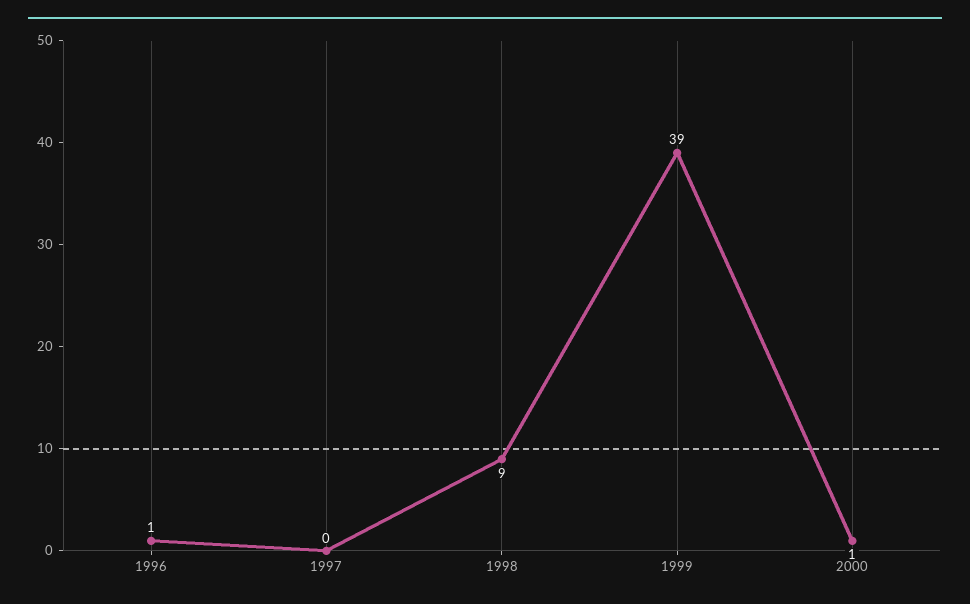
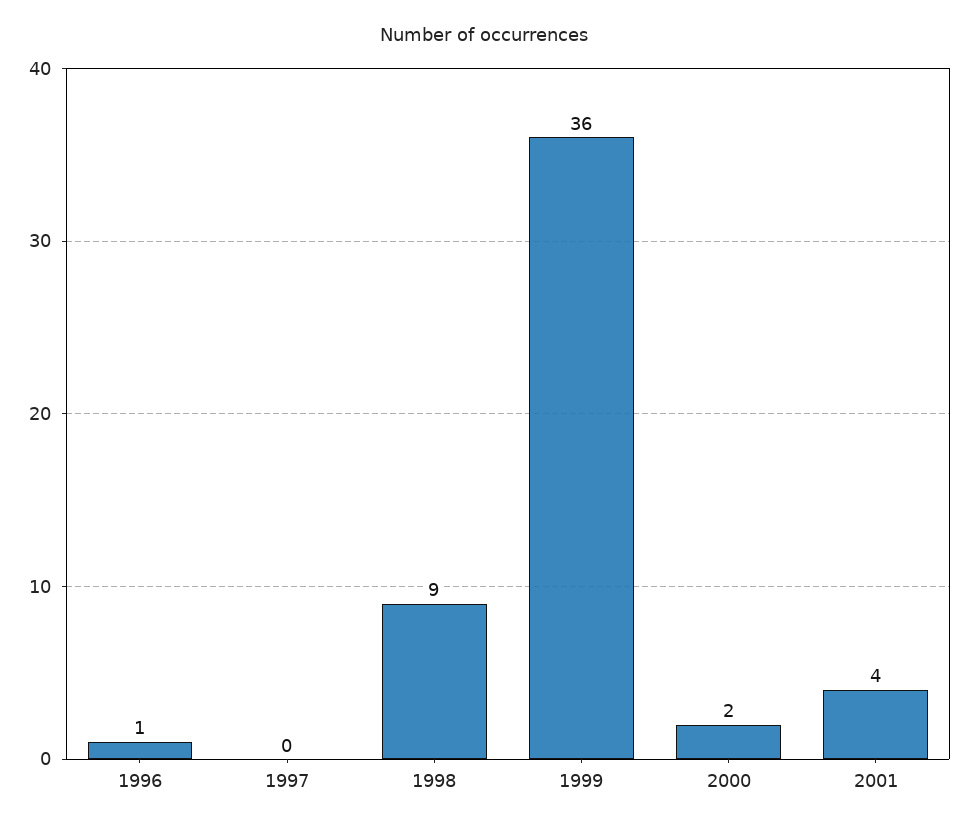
1999: 39 -> 36
2000: 1 -> 2
2001: none -> 4

